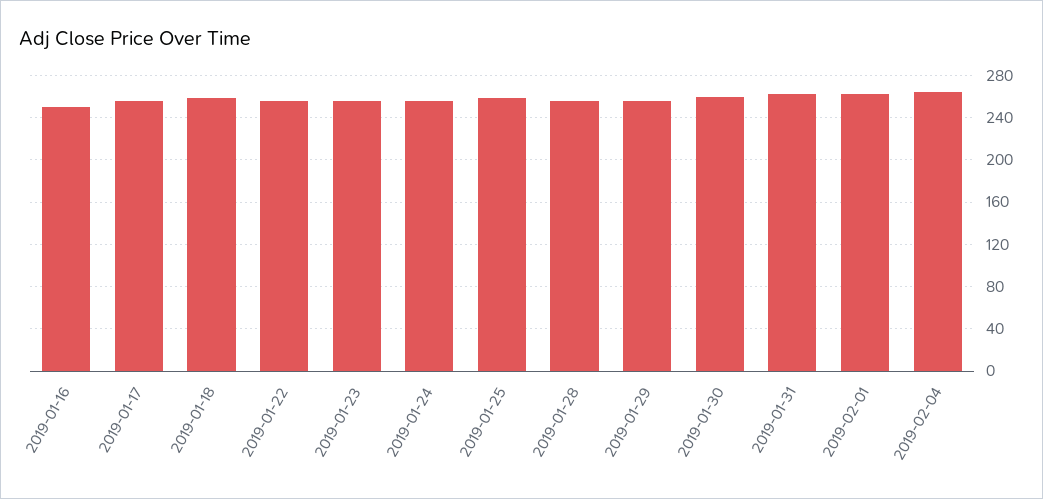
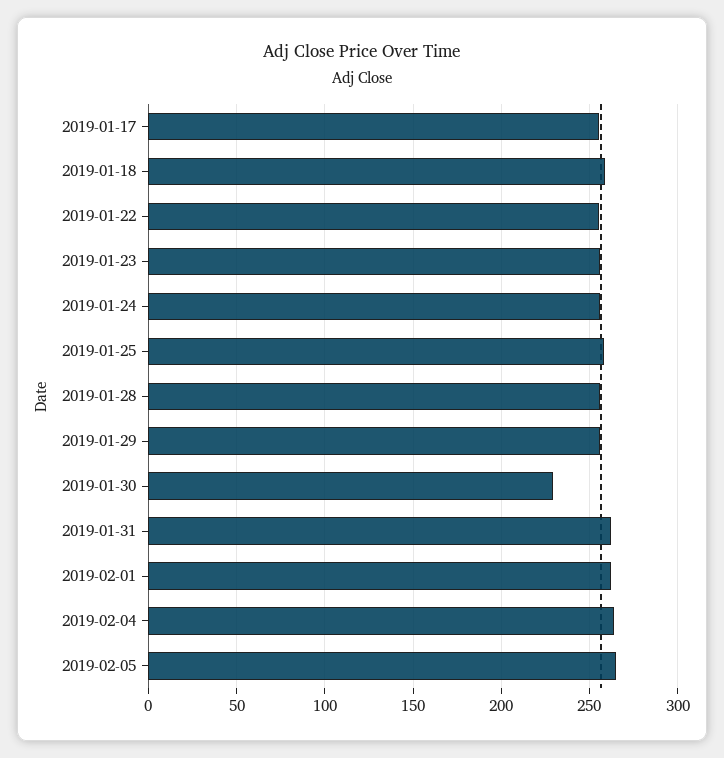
2019-01-16: 250 -> none
2019-01-30: 260 -> 230
2019-02-05: none -> 265

